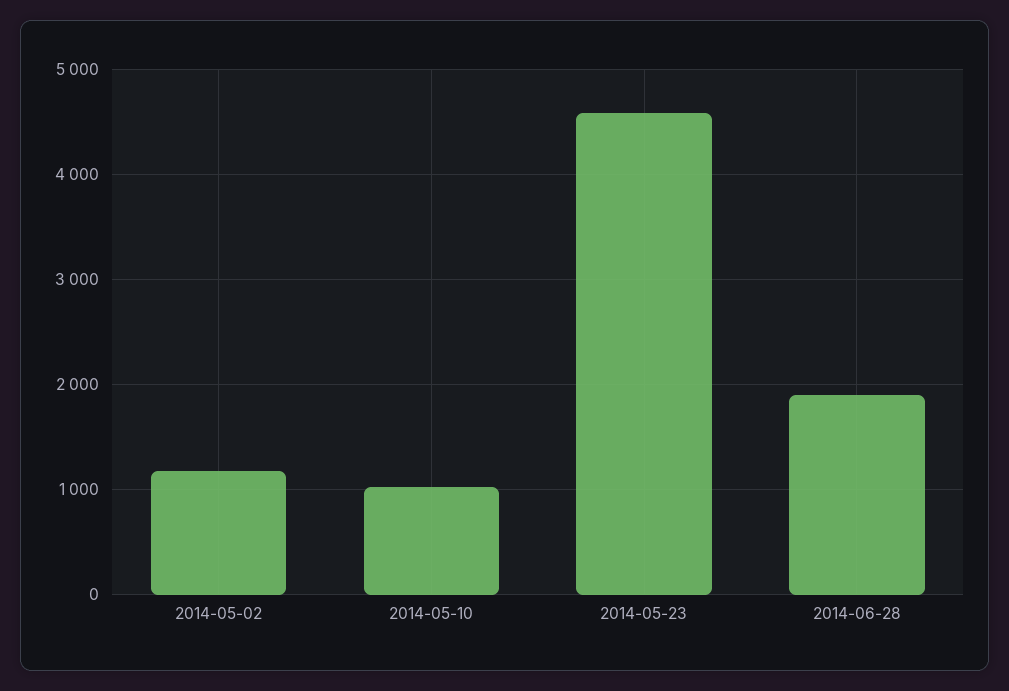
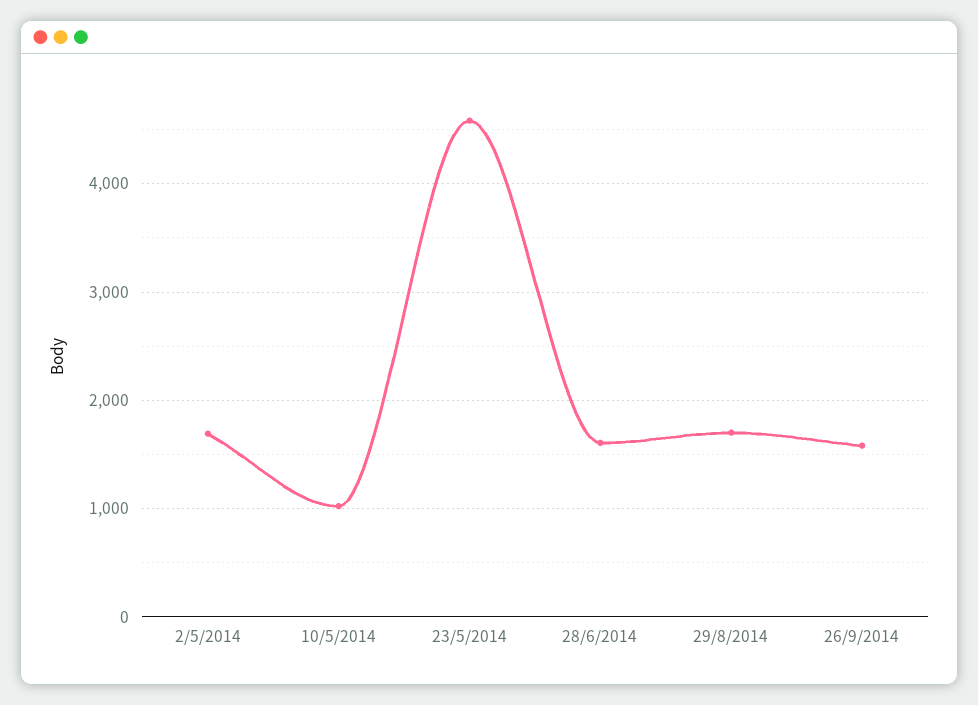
2014-05-02: 1200 -> 1700
2014-06-28: 1900 -> 1600
29/8/2014: none -> 1700
26/9/2014: none -> 1600

